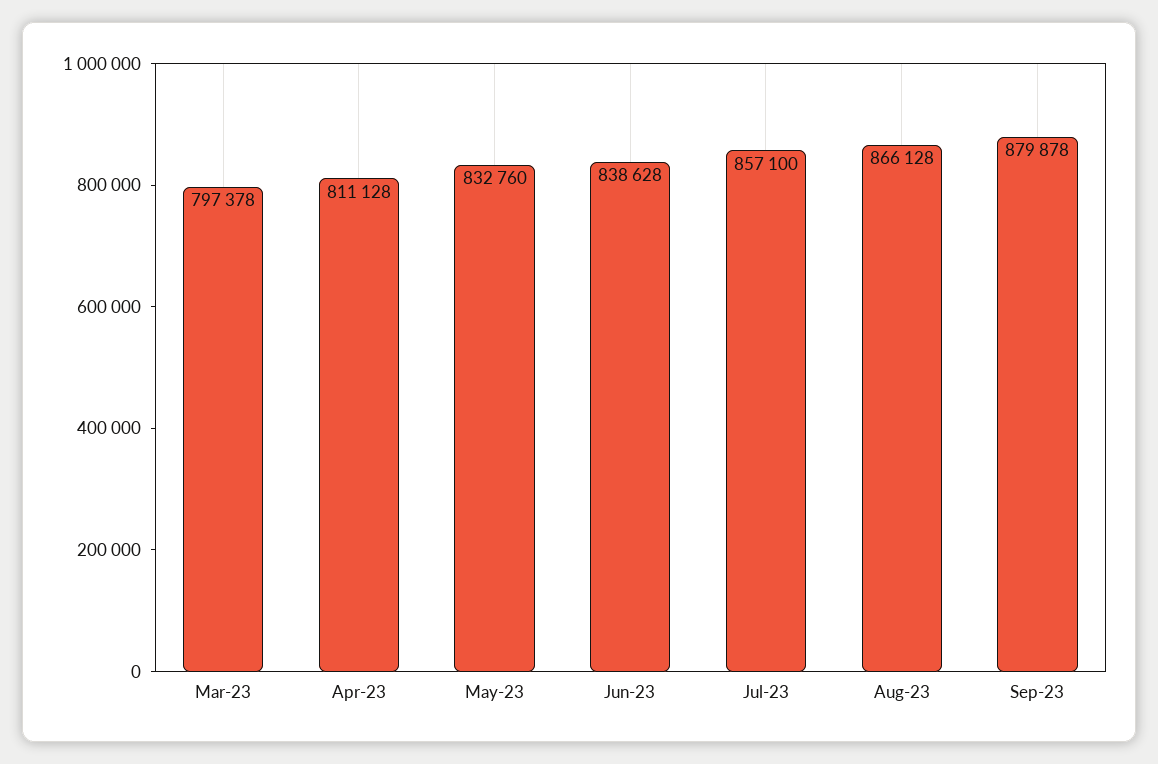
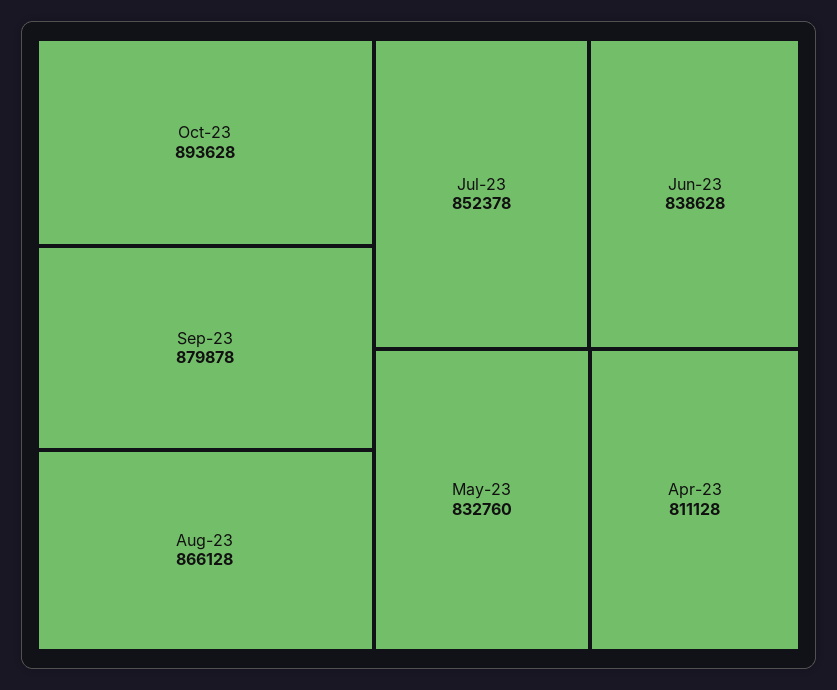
Mar-23: 797378 -> none
Jul-23: 857100 -> 852378
Oct-23: none -> 893628

